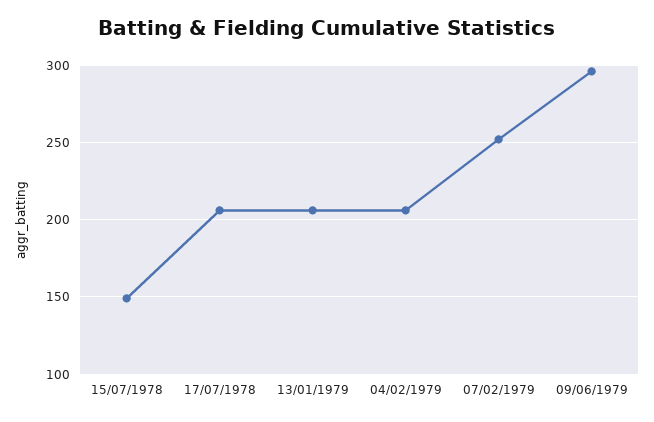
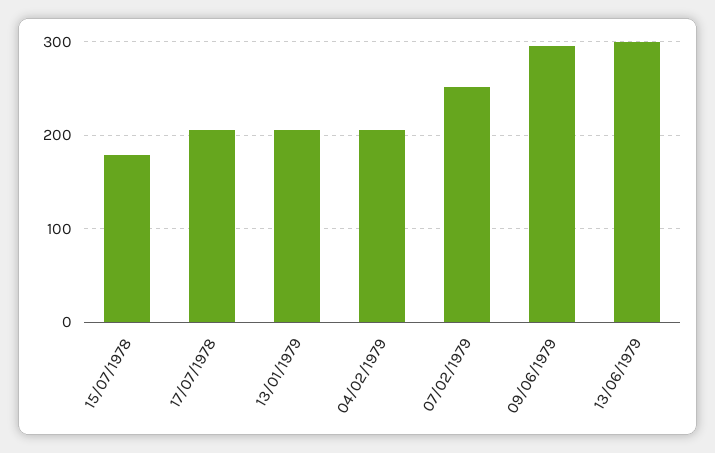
15/07/1978: 150 -> 180
13/06/1979: none -> 300

